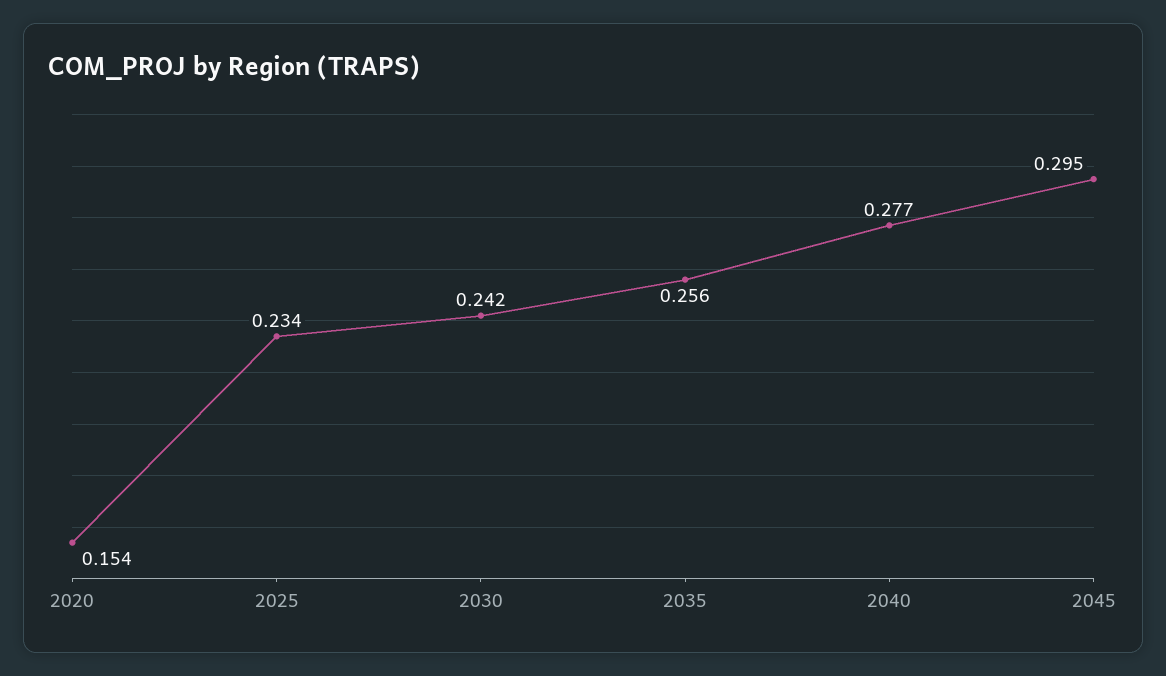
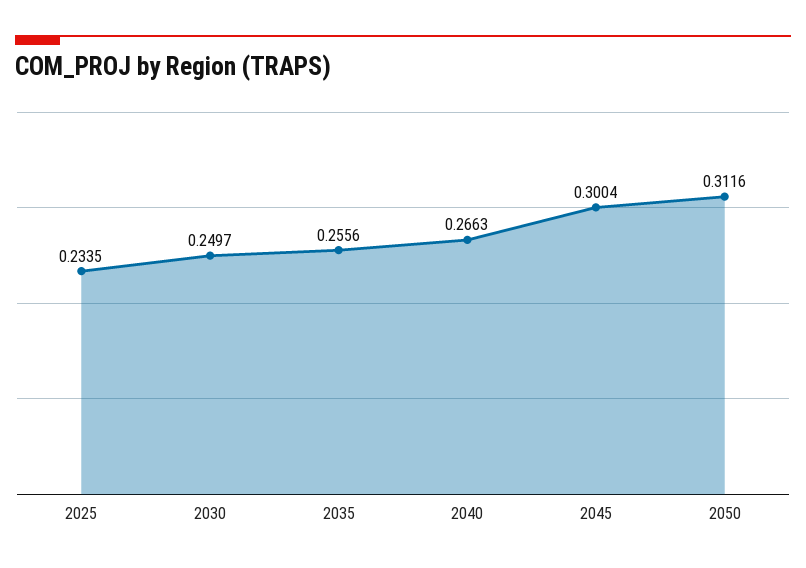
2020: 0.154 -> none
2030: 0.242 -> 0.2497
2040: 0.277 -> 0.2663
2045: 0.295 -> 0.3004
2050: none -> 0.3116

